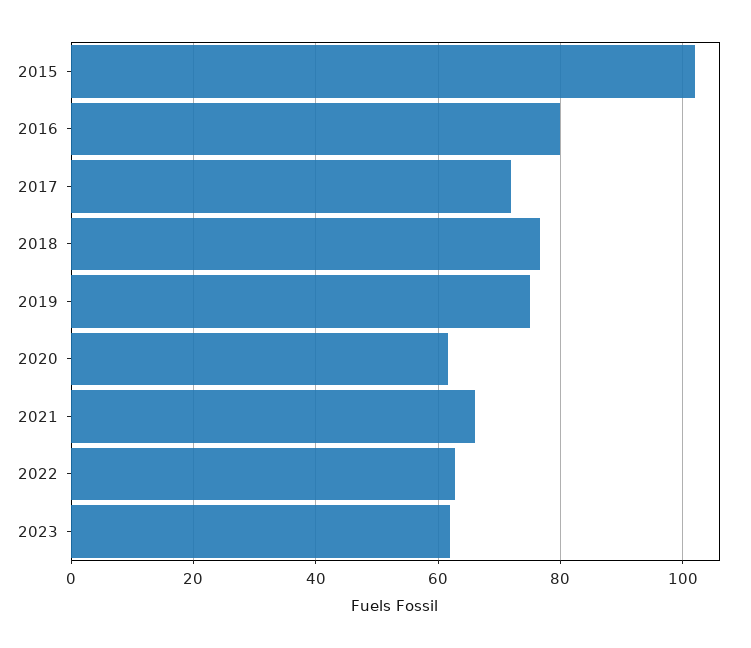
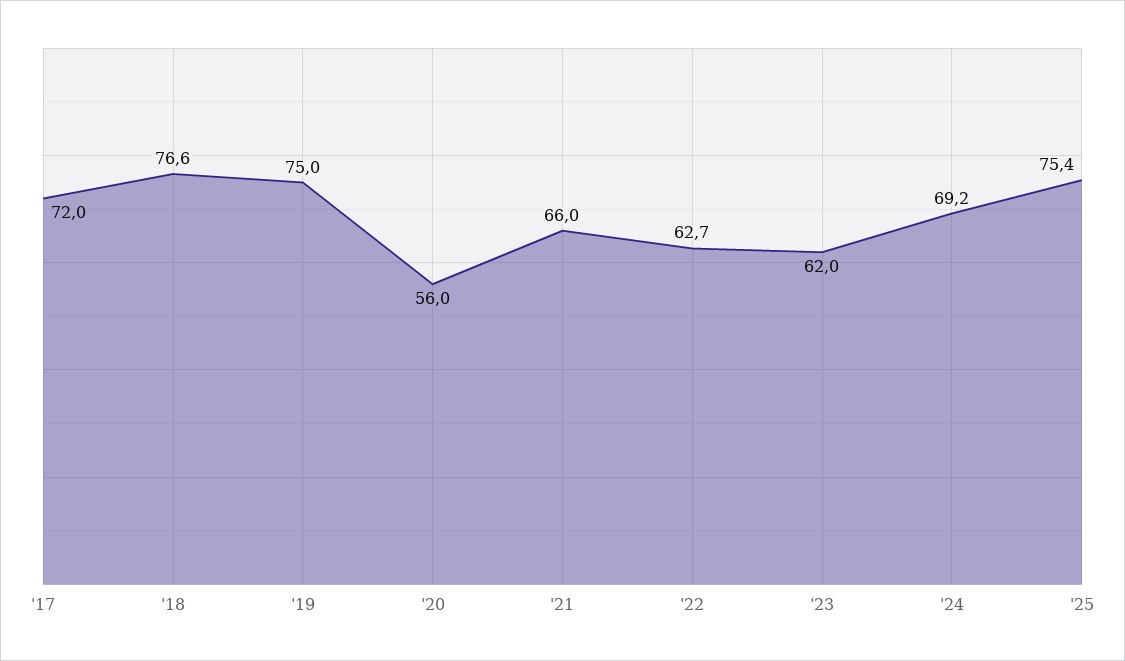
2015: 102 -> none
2016: 80 -> none
2020: 62 -> 56
'24: none -> 69.2
'25: none -> 75.4

